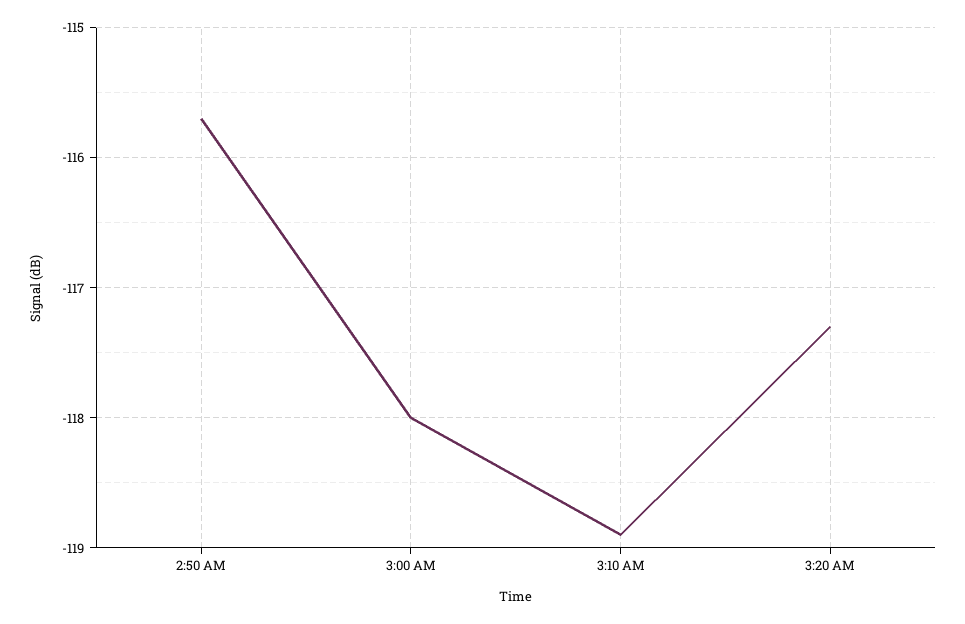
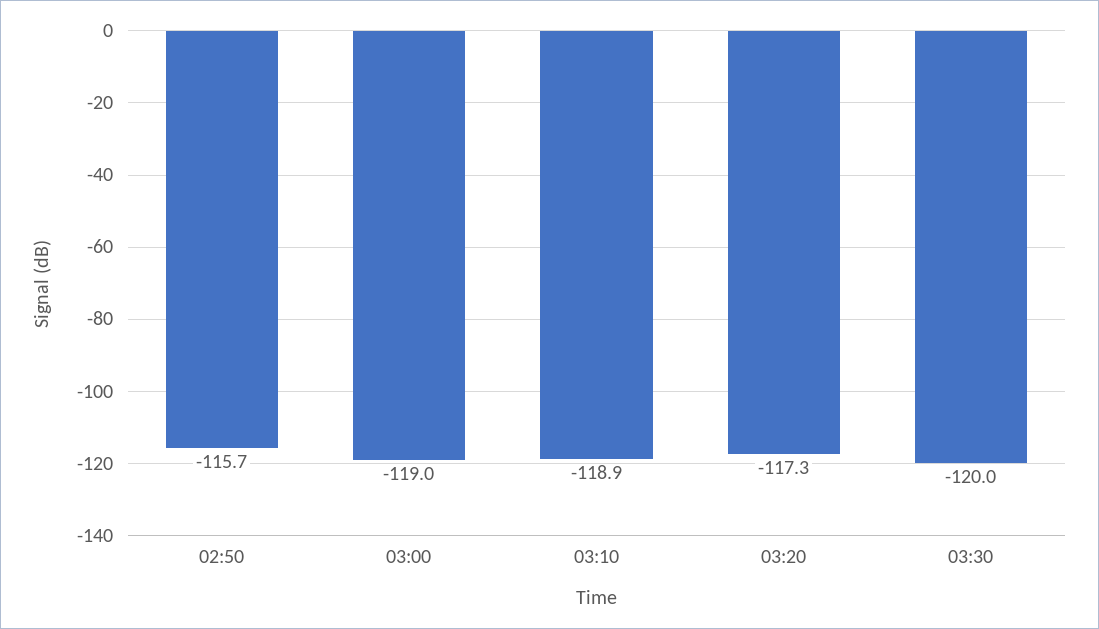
3:00 AM: -118 -> -119
03:30: none -> -120

